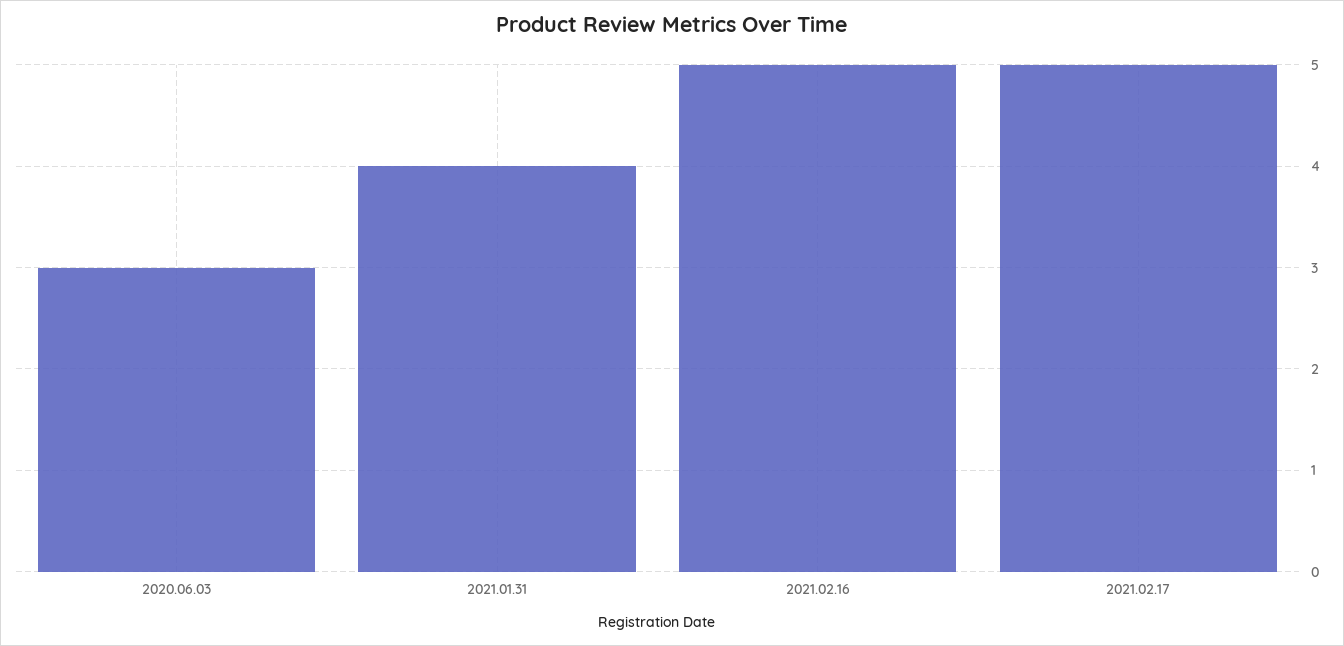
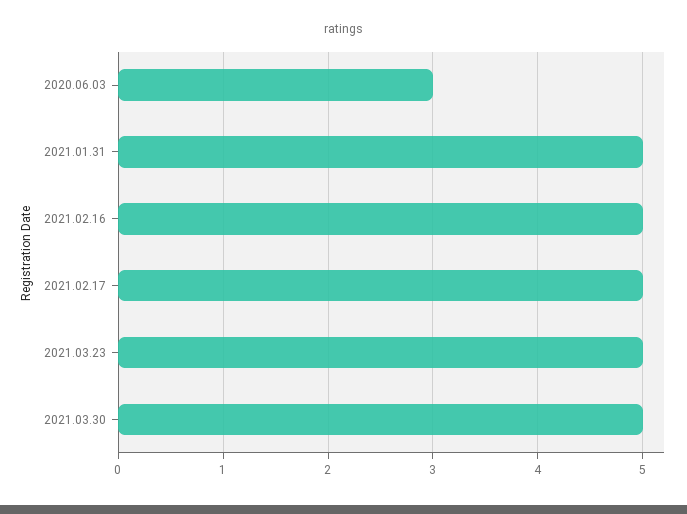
2021.01.31: 4 -> 5
2021.03.23: none -> 5
2021.03.30: none -> 5

